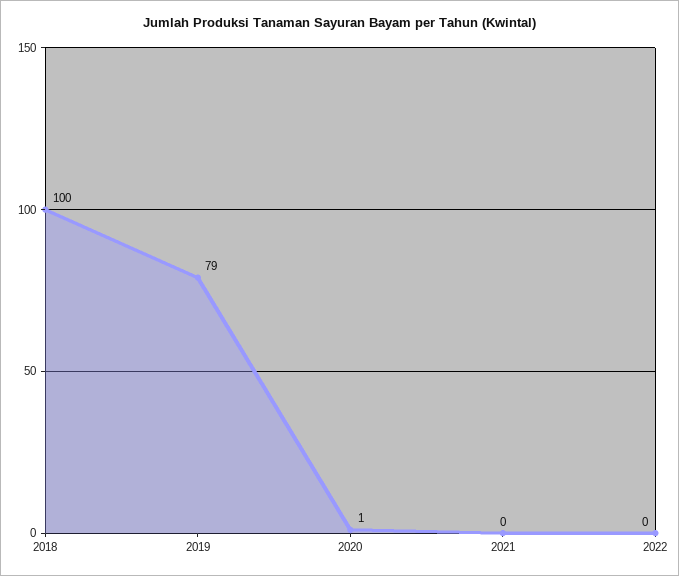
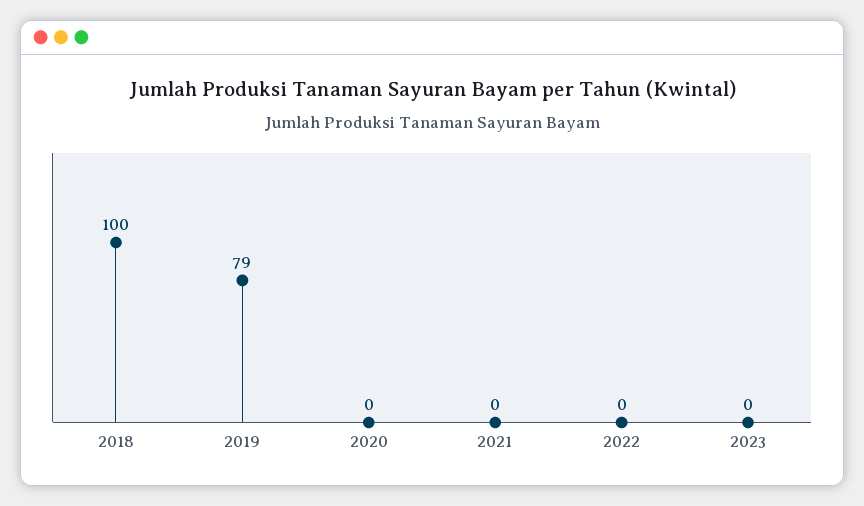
2020: 1 -> 0
2023: none -> 0

